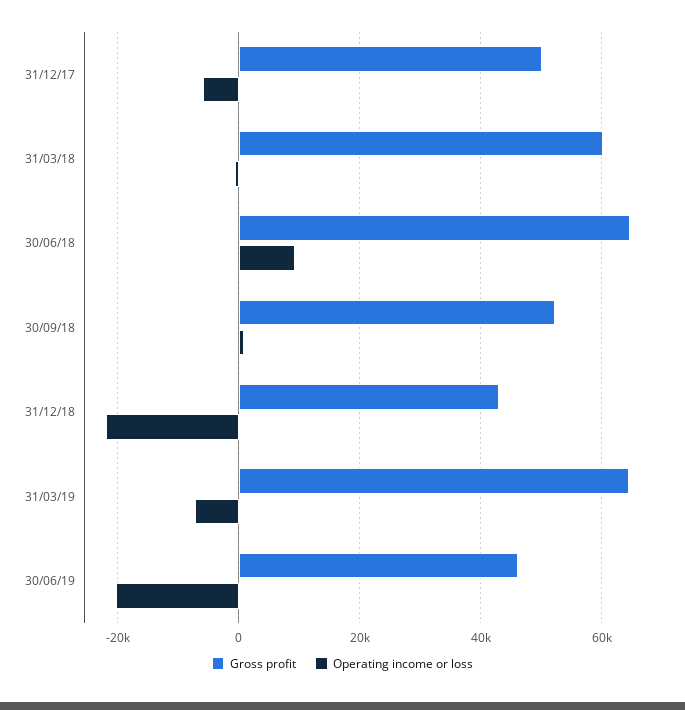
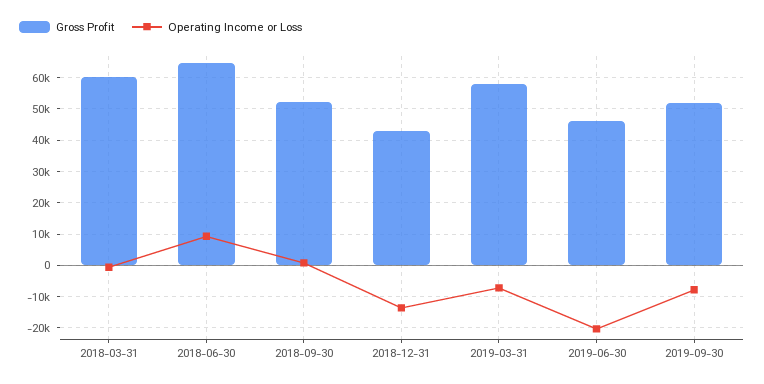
Gross profit, 31/12/17: 50000 -> none
Operating income or loss, 31/12/17: -6000 -> none
Operating income or loss, 31/12/18: -22000 -> -14000
Gross profit, 31/03/19: 64000 -> 58000
Gross profit, 2019-09-30: none -> 52000
Operating income or loss, 2019-09-30: none -> -8000

